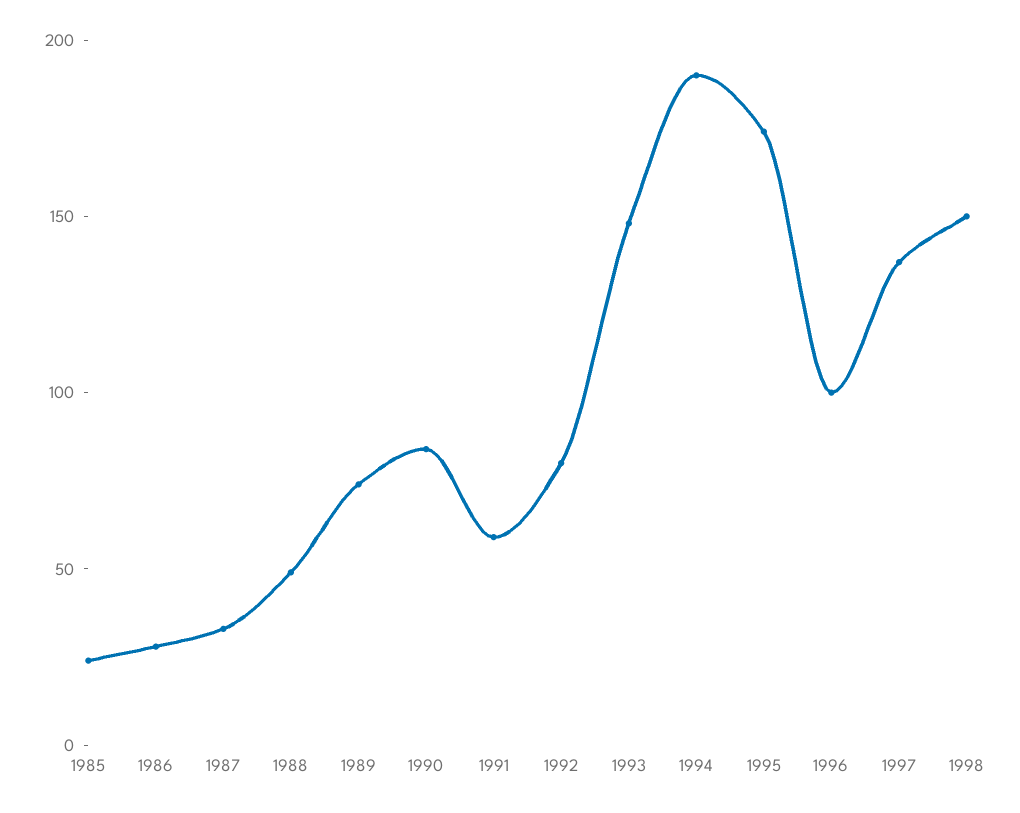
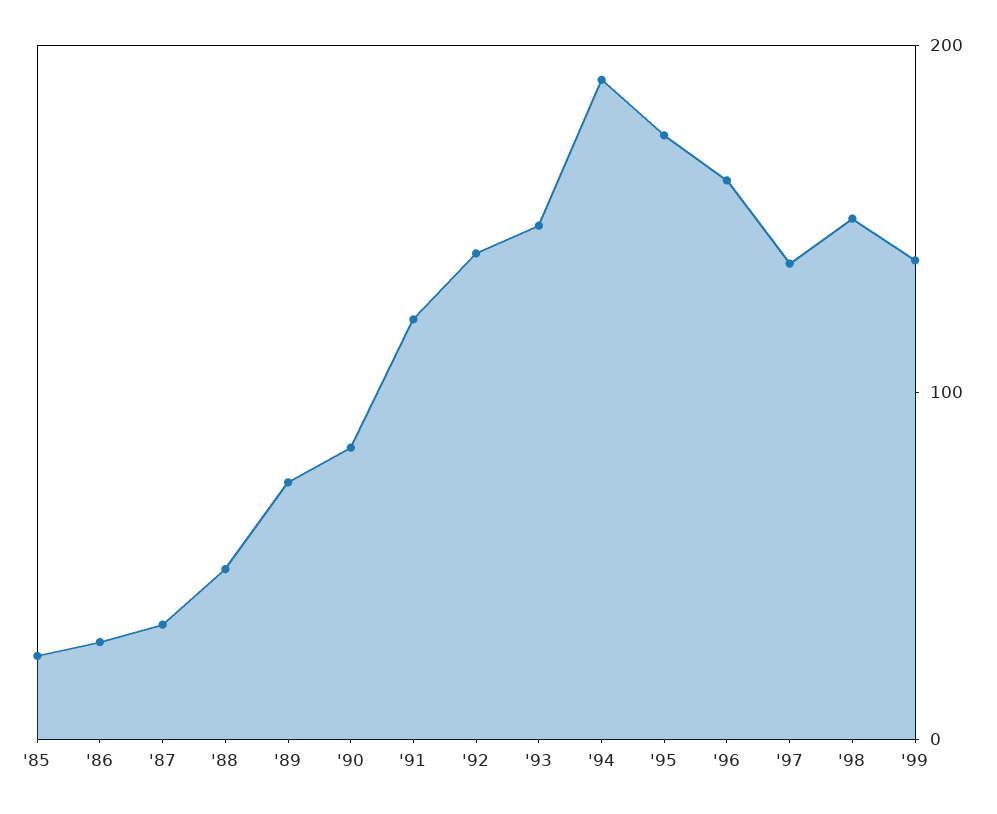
1991: 60 -> 120
1992: 80 -> 140
1996: 100 -> 160
'99: none -> 140

